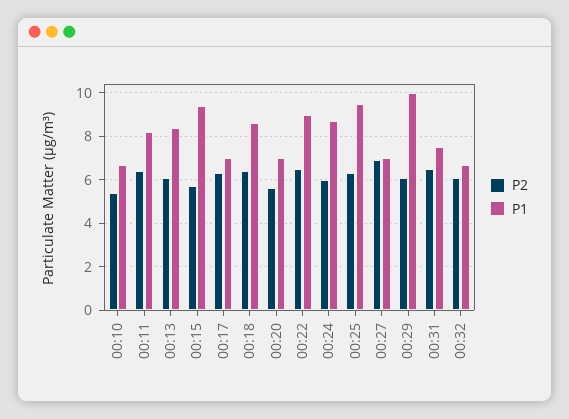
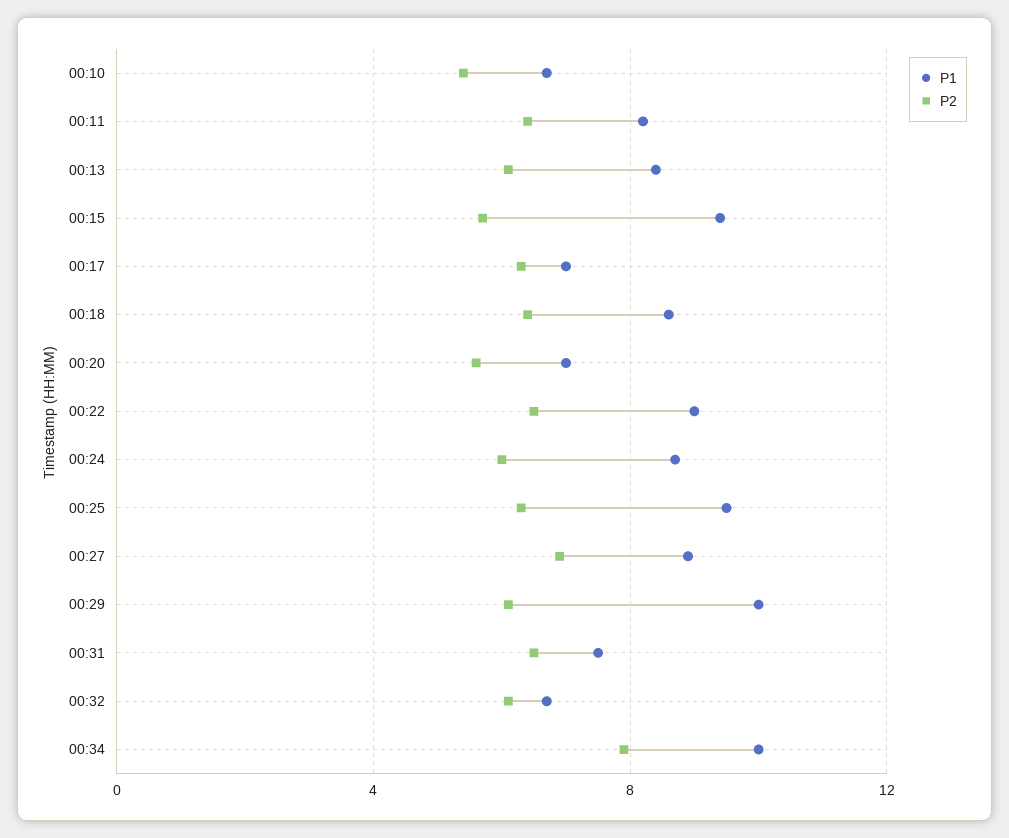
P1, 00:27: 7 -> 9
P1, 00:34: none -> 10
P2, 00:34: none -> 8

